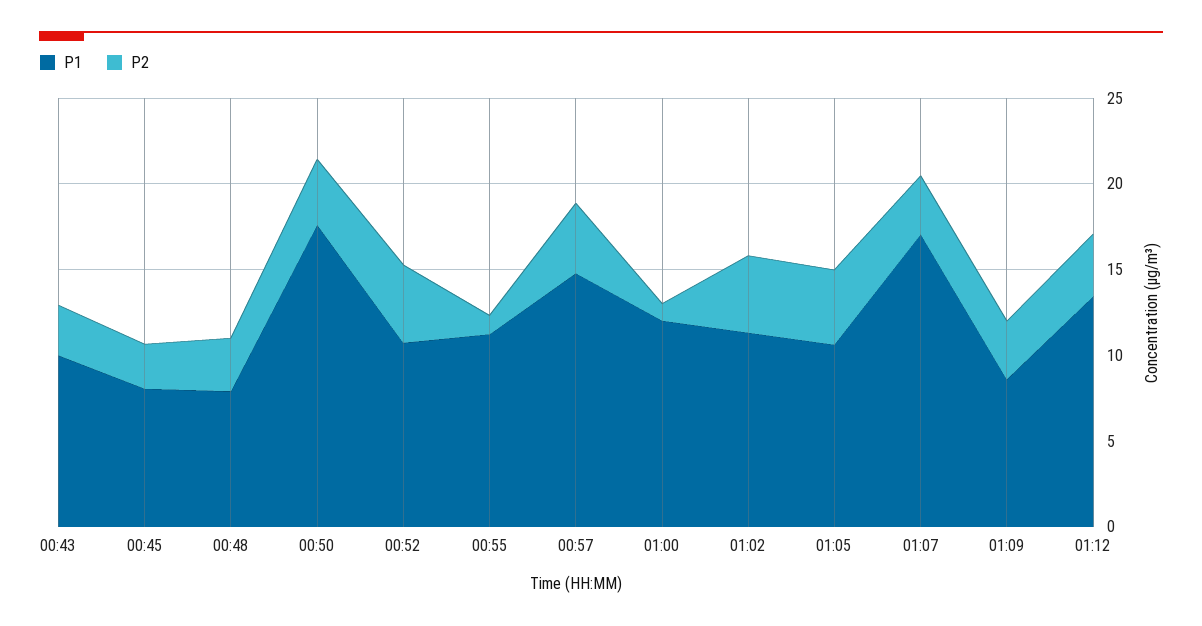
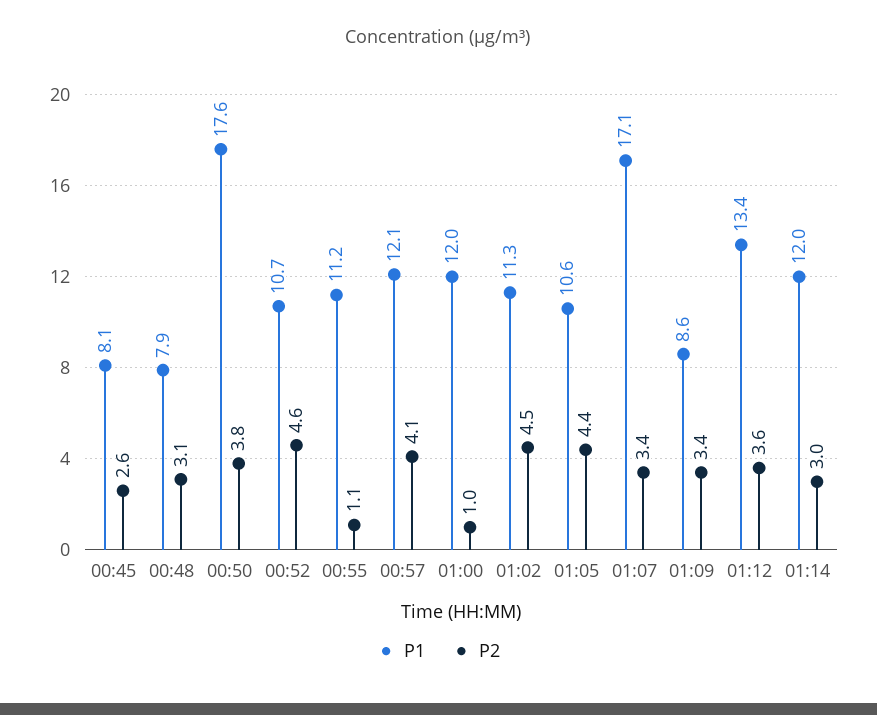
P1, 00:43: 10 -> none
P2, 00:43: 3 -> none
P1, 00:57: 15 -> 12.1
P1, 01:14: none -> 12
P2, 01:14: none -> 3

